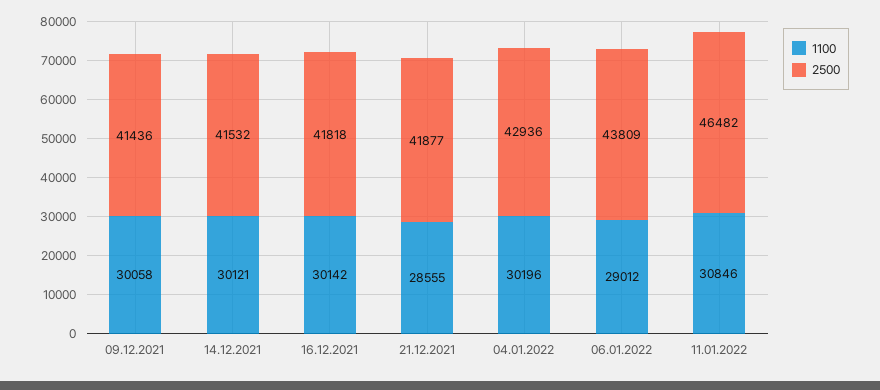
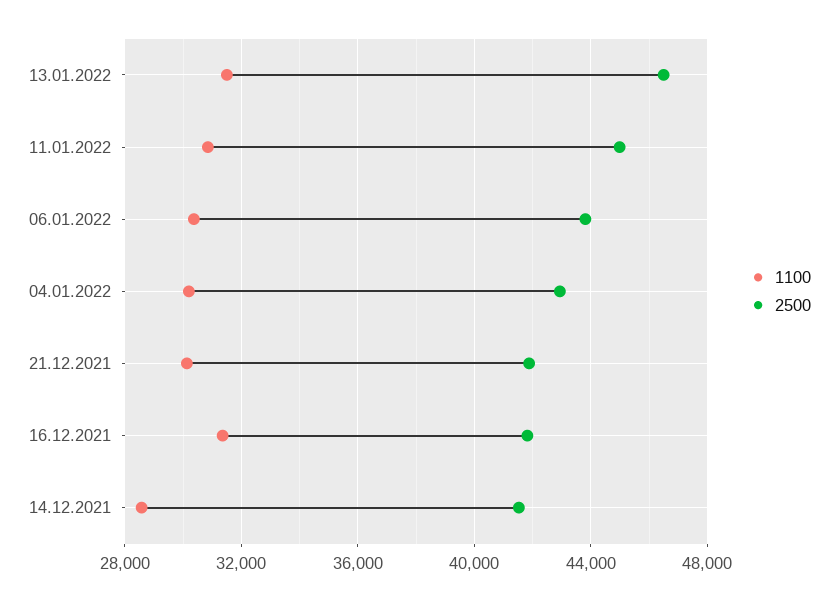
1100, 09.12.2021: 30058 -> none
2500, 09.12.2021: 41436 -> none
1100, 14.12.2021: 30121 -> 28500
1100, 16.12.2021: 30142 -> 31500
1100, 21.12.2021: 28555 -> 30000
1100, 06.01.2022: 29012 -> 30500
2500, 11.01.2022: 46482 -> 45000
1100, 13.01.2022: none -> 31500
2500, 13.01.2022: none -> 46500

